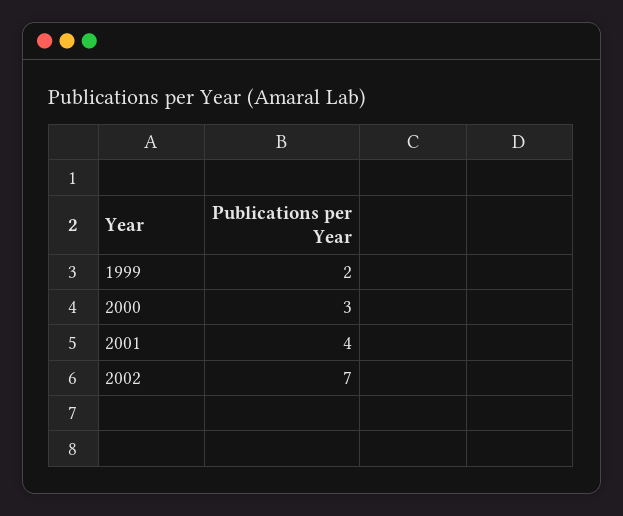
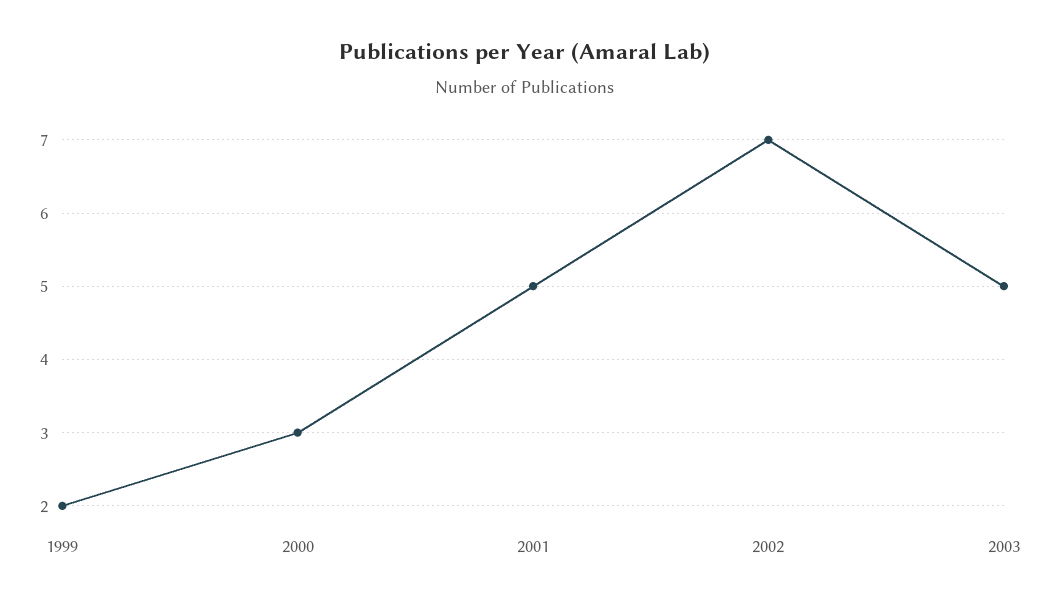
2001: 4 -> 5
2003: none -> 5

